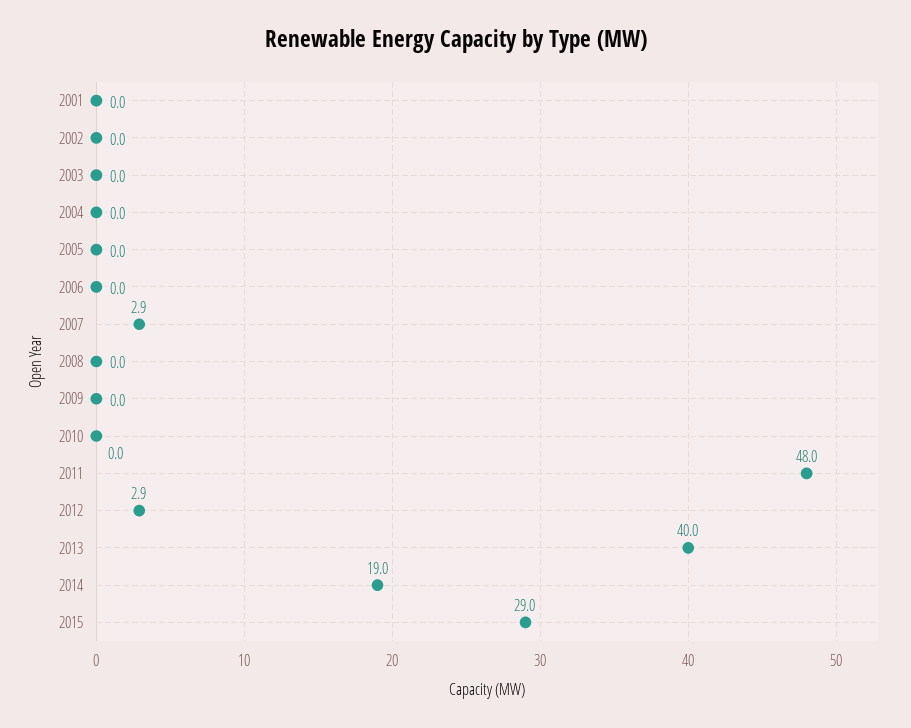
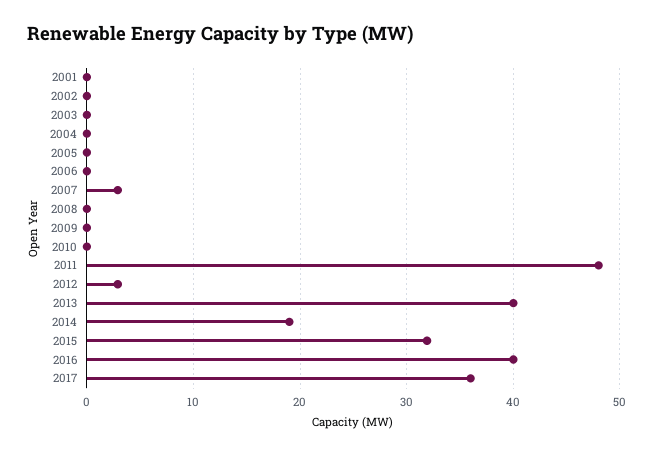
2015: 29 -> 32
2016: none -> 40
2017: none -> 36

